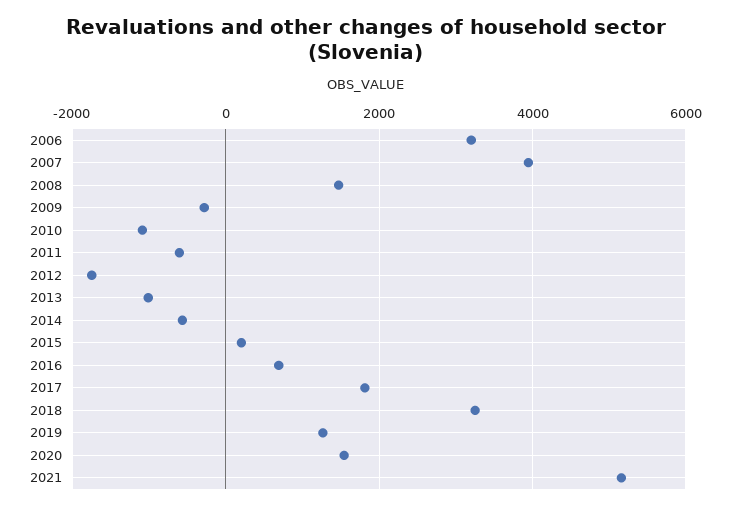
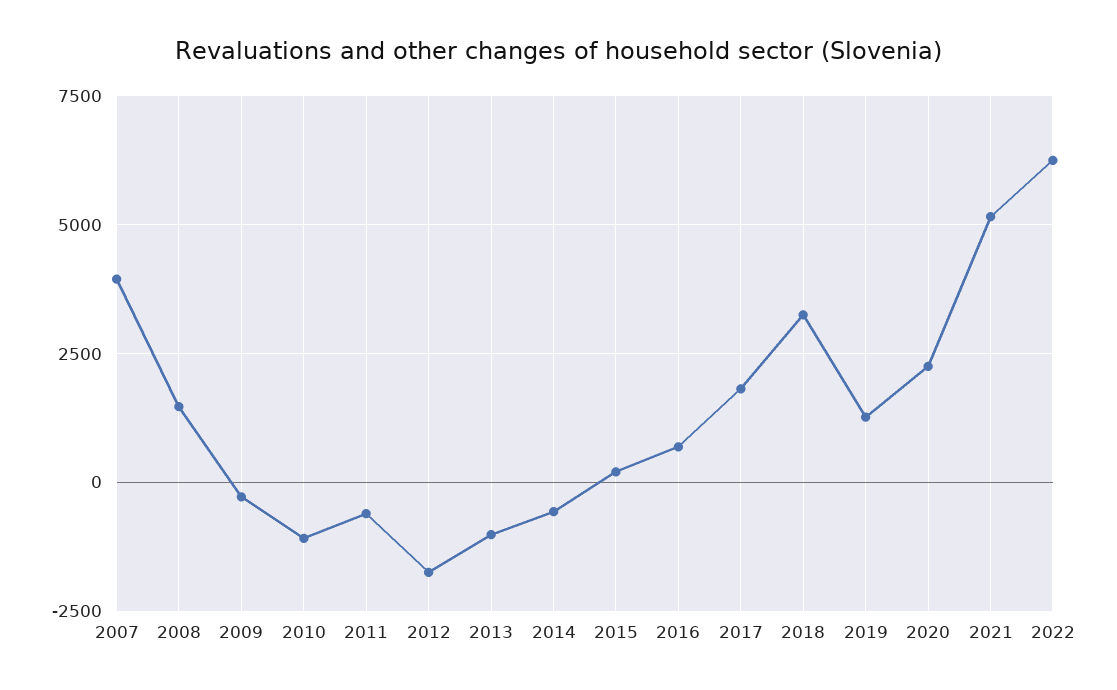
2006: 3200 -> none
2020: 1600 -> 2250
2022: none -> 6250

